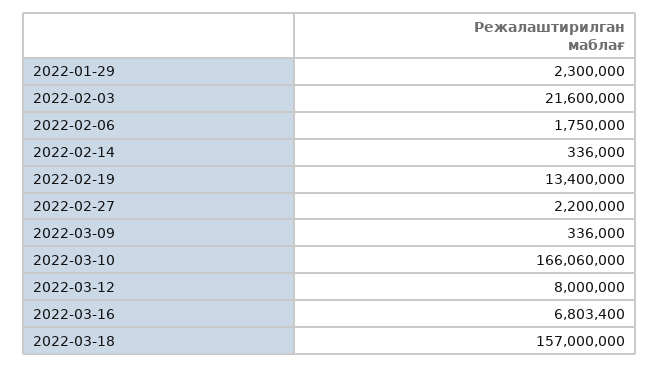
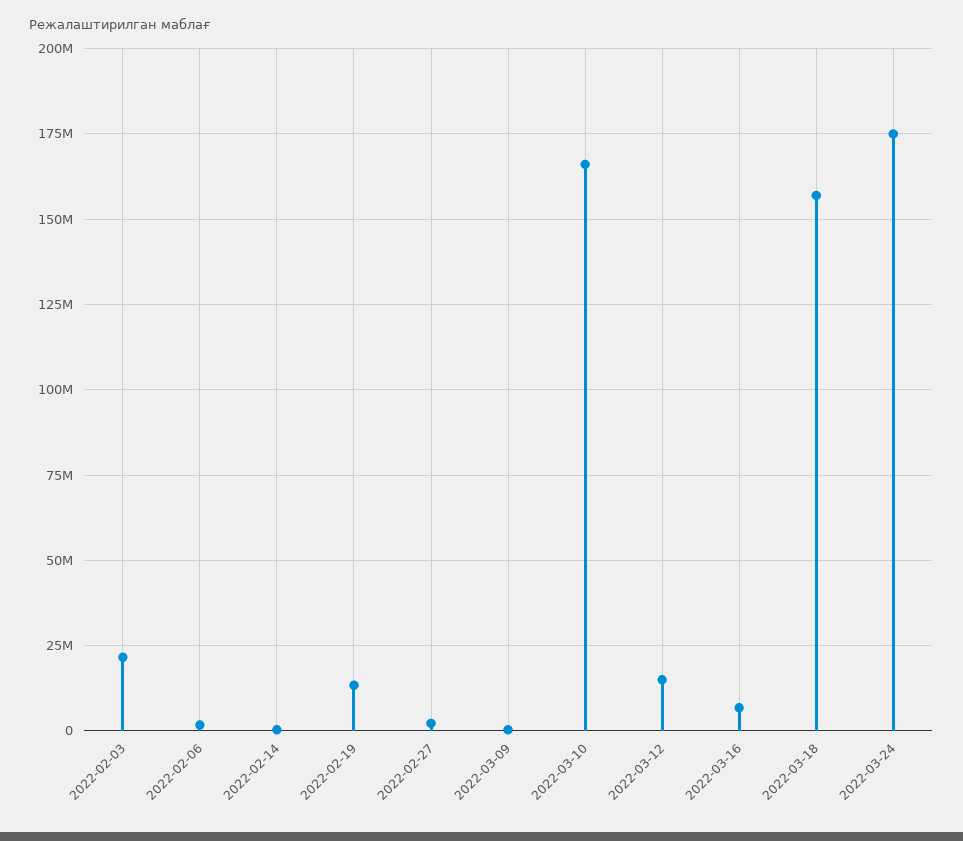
2022-01-29: 2300000 -> none
2022-03-12: 8000000 -> 15000000
2022-03-24: none -> 175000000

